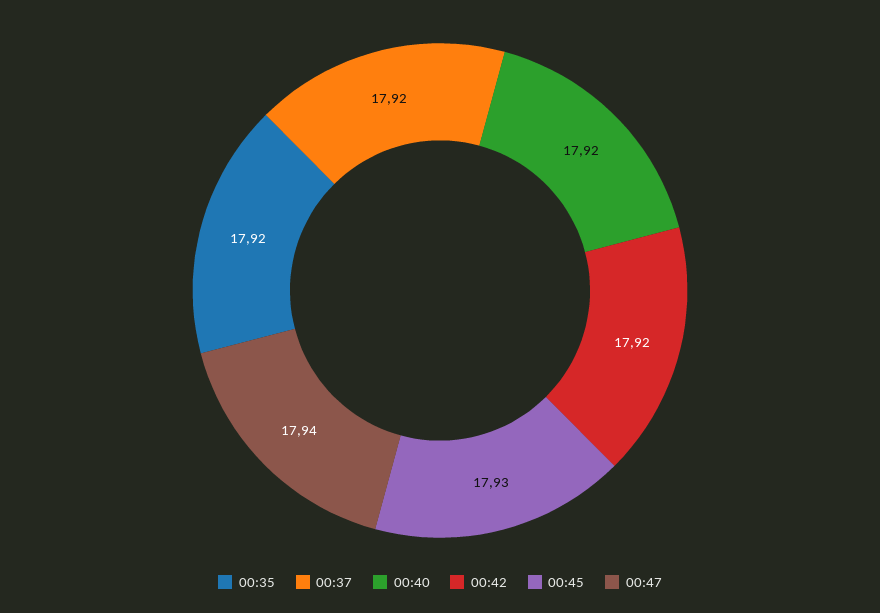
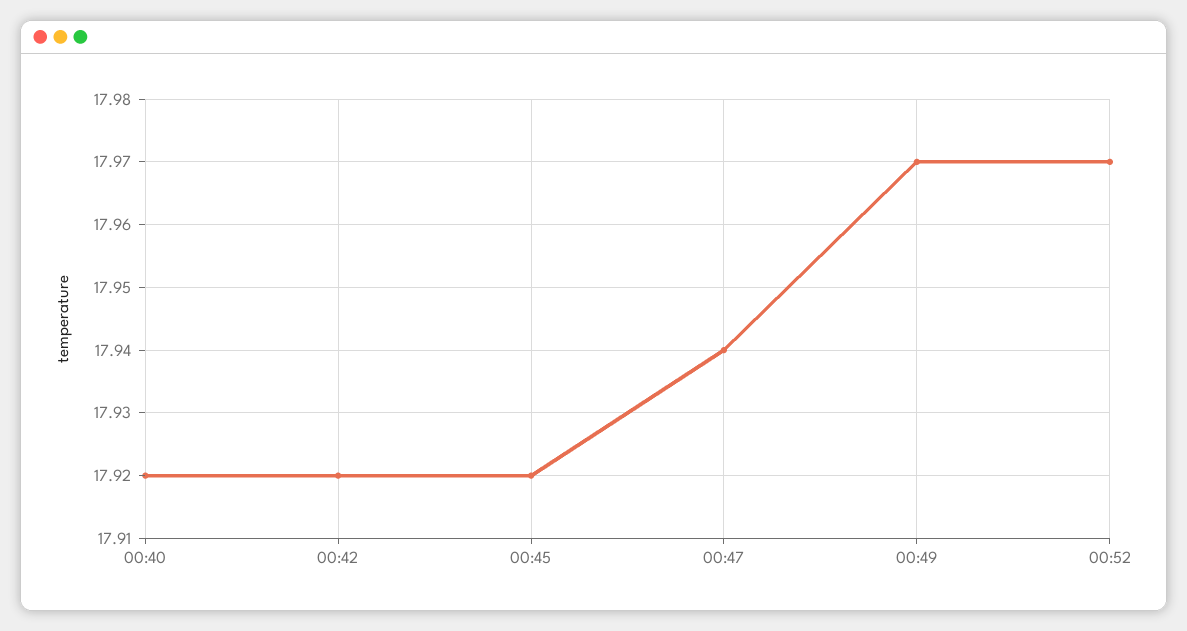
00:35: 17.92 -> none
00:37: 17.92 -> none
00:45: 17.93 -> 17.92
00:49: none -> 17.97
00:52: none -> 17.97

